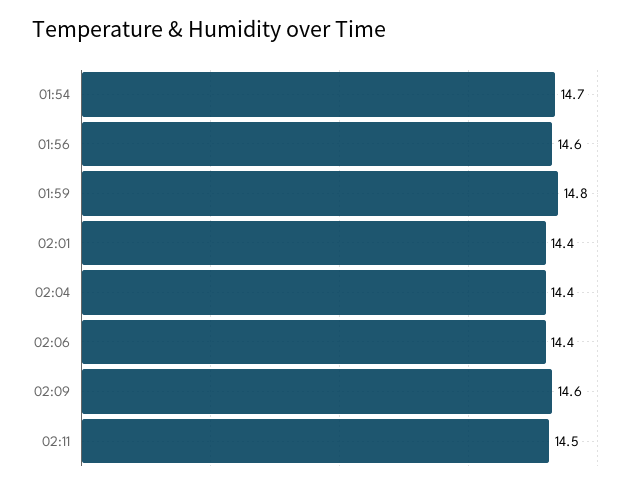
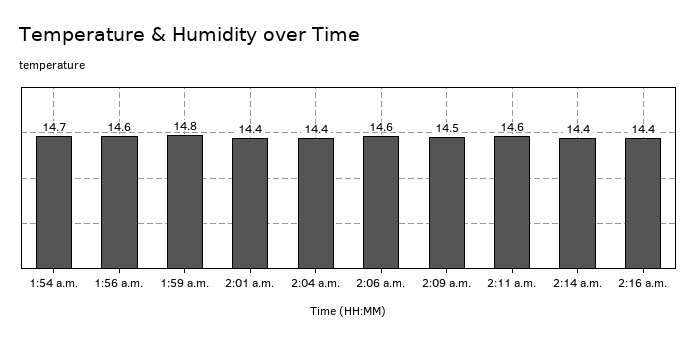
02:06: 14.4 -> 14.6
02:09: 14.6 -> 14.5
02:11: 14.5 -> 14.6
2:14 a.m.: none -> 14.4
2:16 a.m.: none -> 14.4

